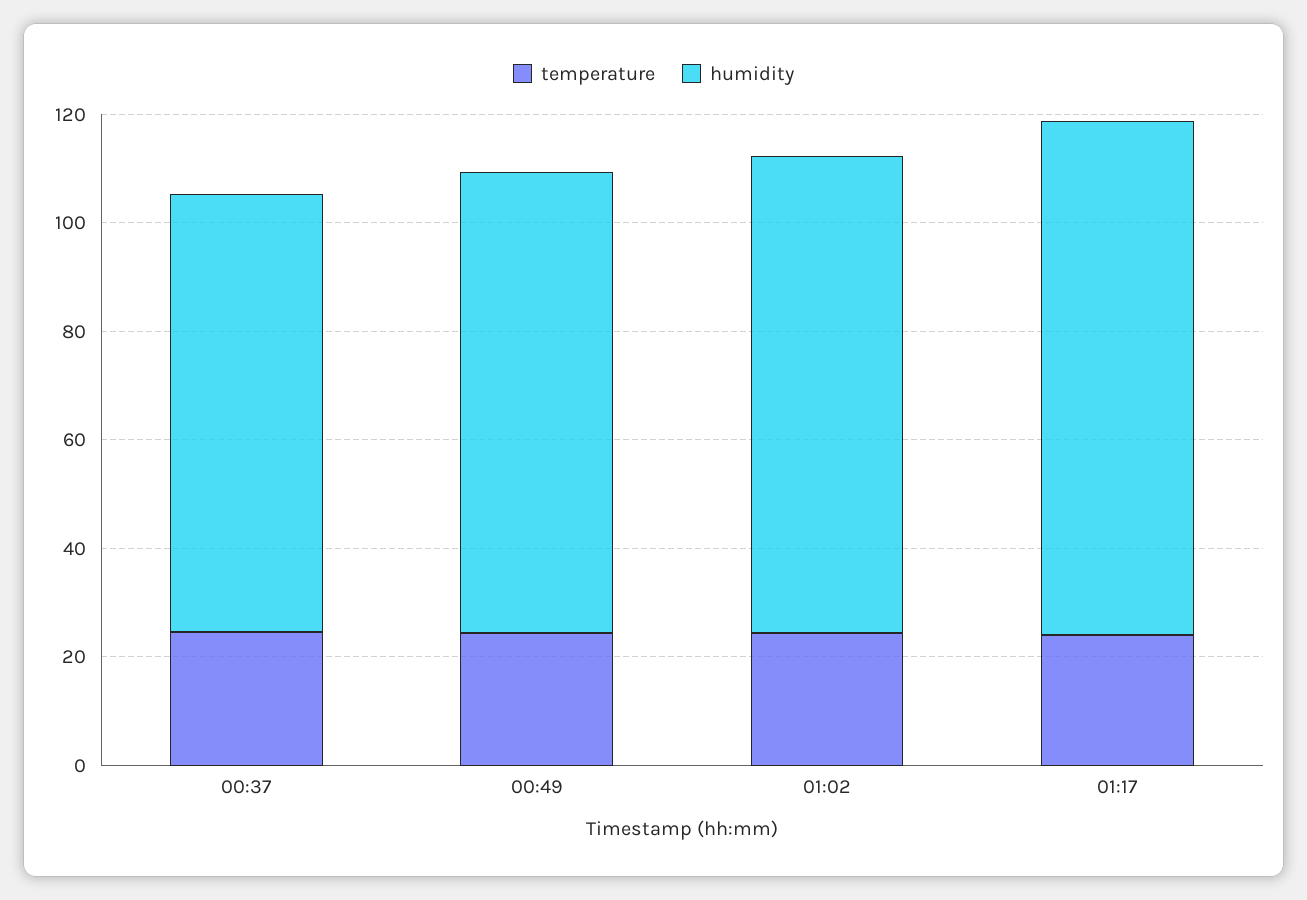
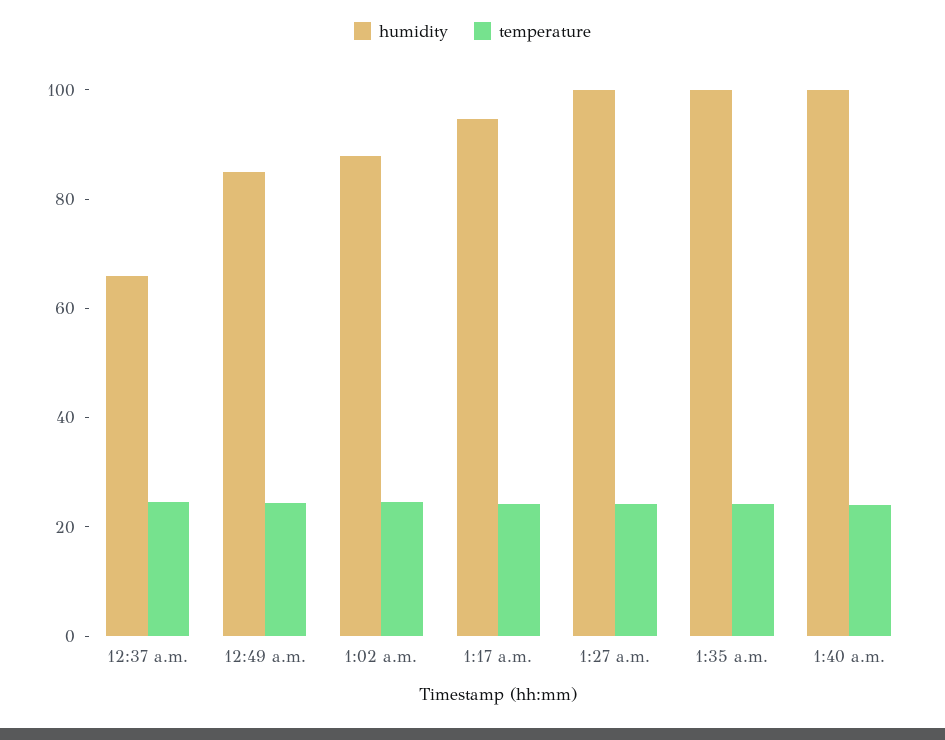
humidity, 00:37: 80 -> 65
humidity, 1:27 a.m.: none -> 100
temperature, 1:27 a.m.: none -> 25
humidity, 1:35 a.m.: none -> 100
temperature, 1:35 a.m.: none -> 25
humidity, 1:40 a.m.: none -> 100
temperature, 1:40 a.m.: none -> 25

